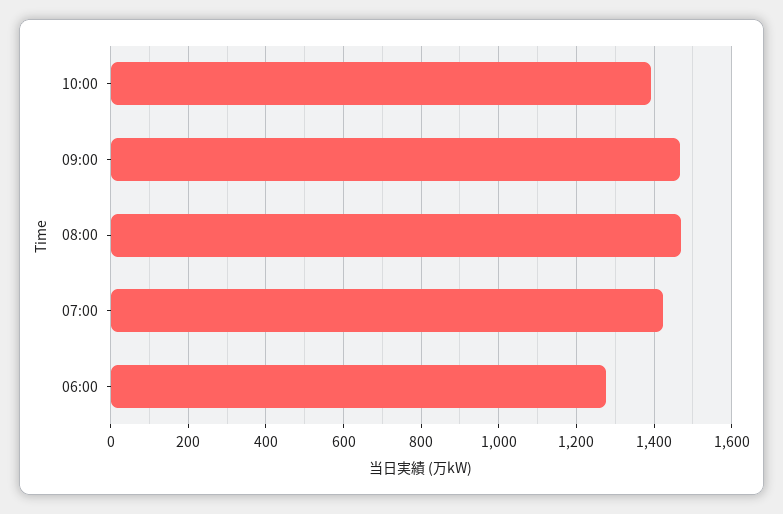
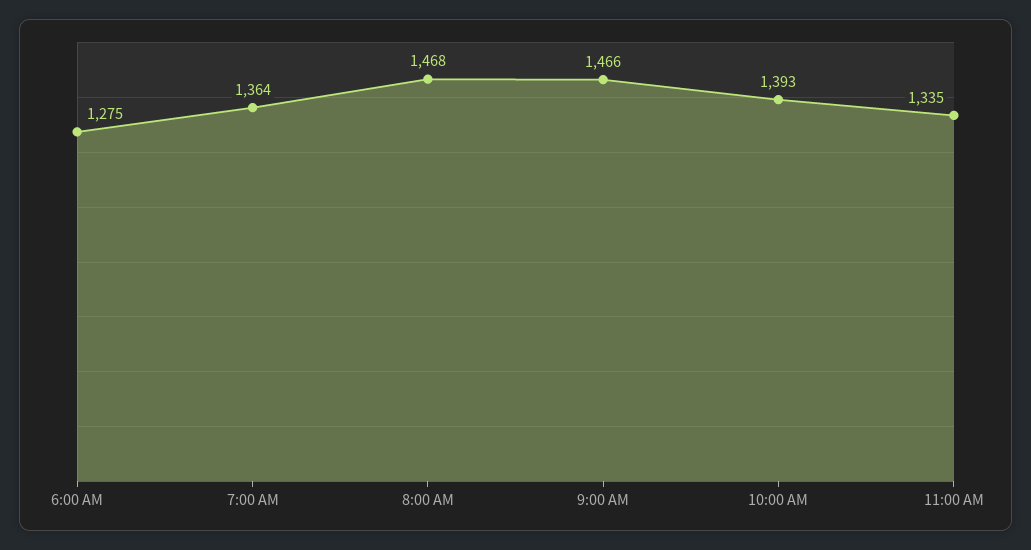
07:00: 1420 -> 1364
11:00 AM: none -> 1335

